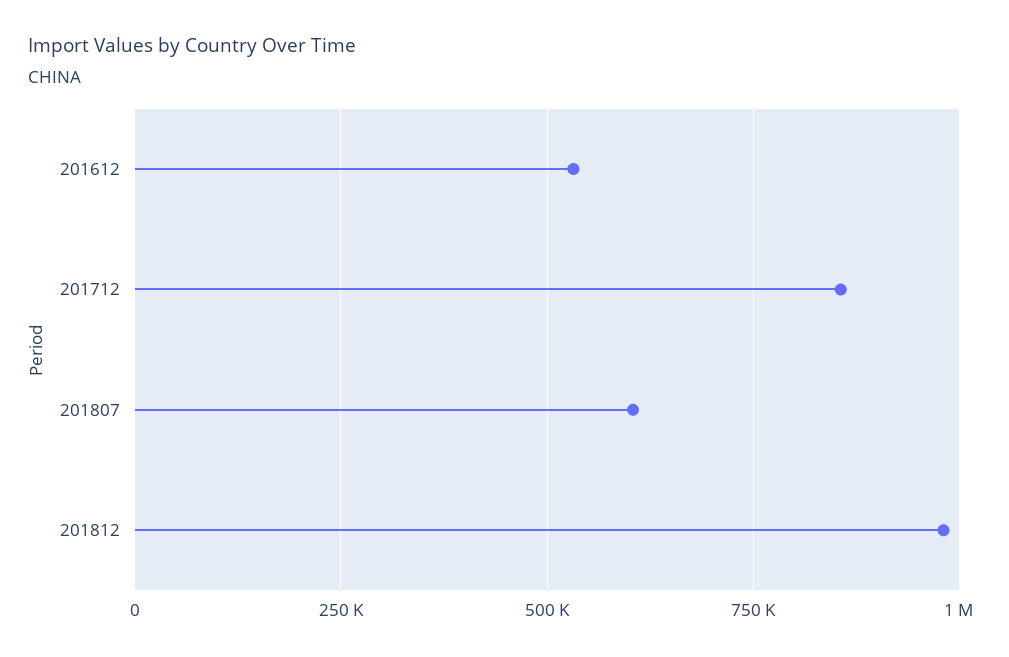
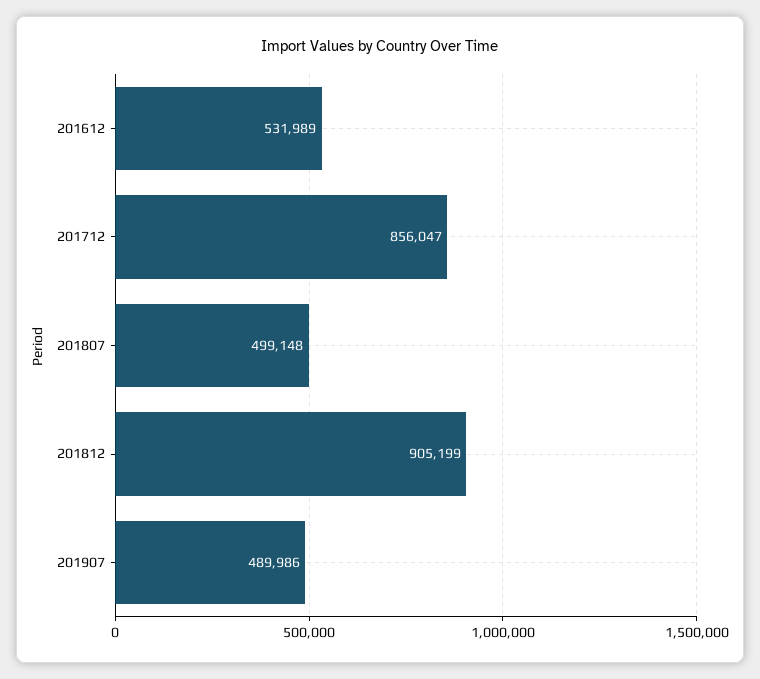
201807: 600000 -> 499148
201812: 975000 -> 905199
201907: none -> 489986

